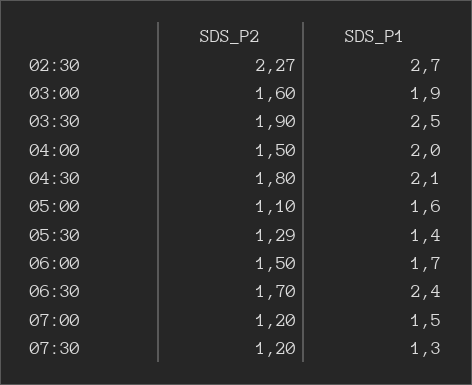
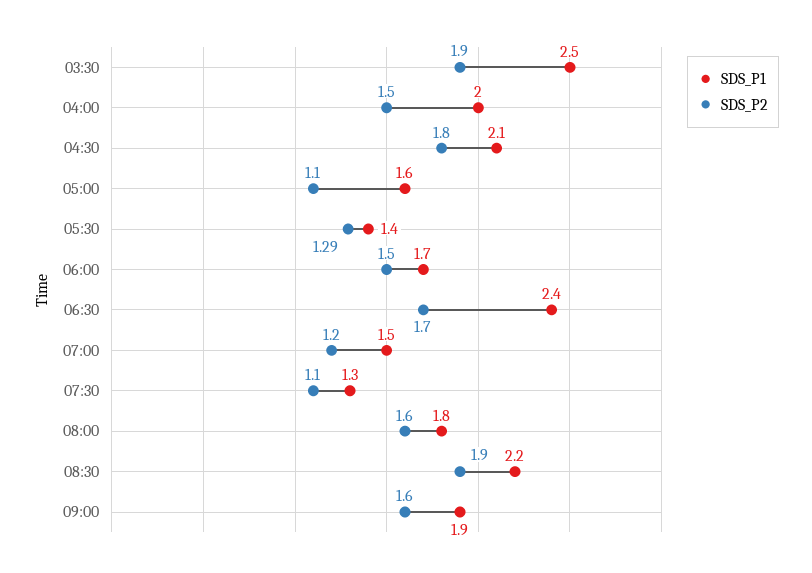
SDS_P2, 02:30: 2.27 -> none
SDS_P1, 02:30: 2.7 -> none
SDS_P2, 03:00: 1.6 -> none
SDS_P1, 03:00: 1.9 -> none
SDS_P2, 07:30: 1.2 -> 1.1
SDS_P1, 08:00: none -> 1.8
SDS_P2, 08:00: none -> 1.6
SDS_P1, 08:30: none -> 2.2
SDS_P2, 08:30: none -> 1.9
SDS_P1, 09:00: none -> 1.9
SDS_P2, 09:00: none -> 1.6

